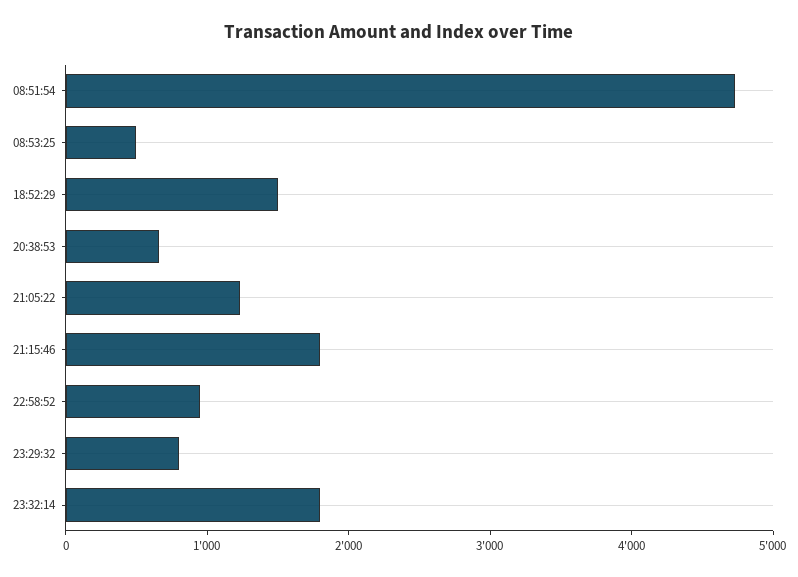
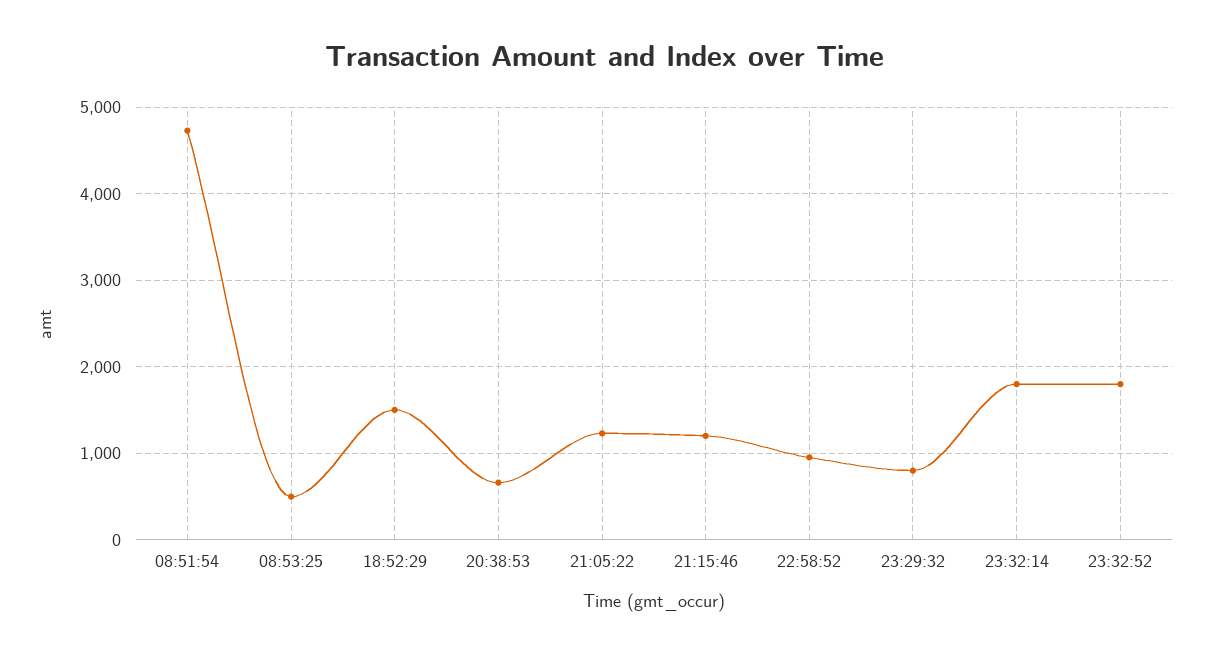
21:15:46: 1800 -> 1200
23:32:52: none -> 1800

